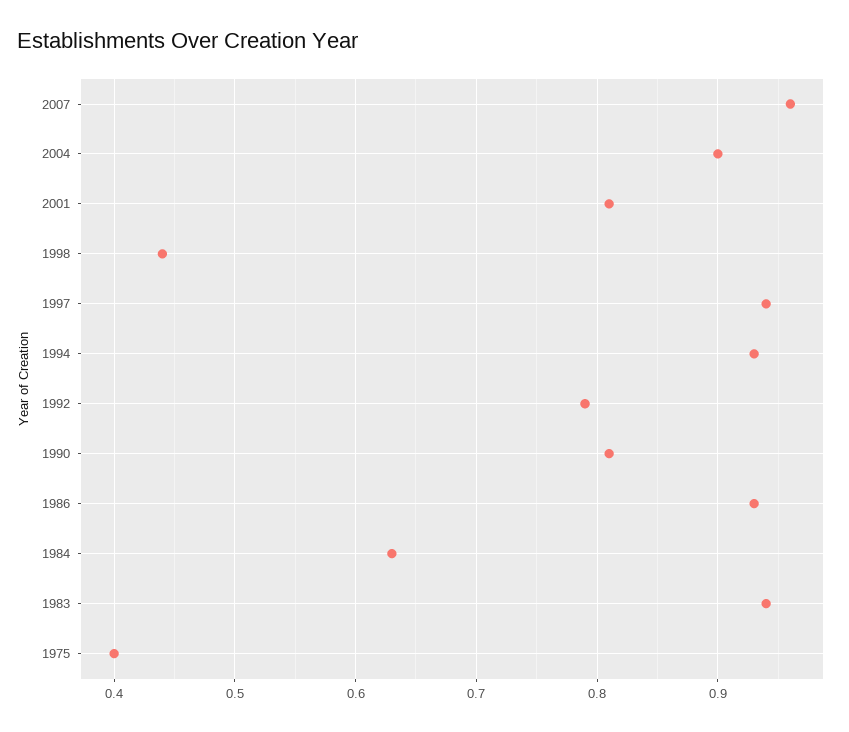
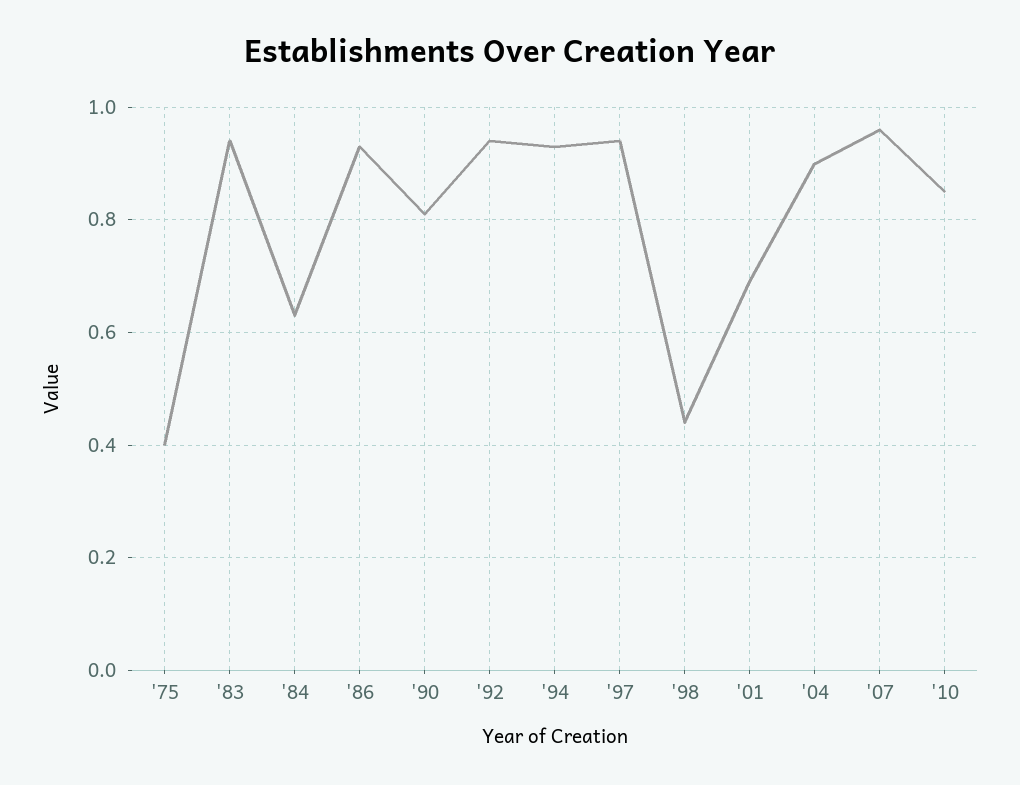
2001: 0.81 -> 0.7
1992: 0.79 -> 0.95
'10: none -> 0.85

